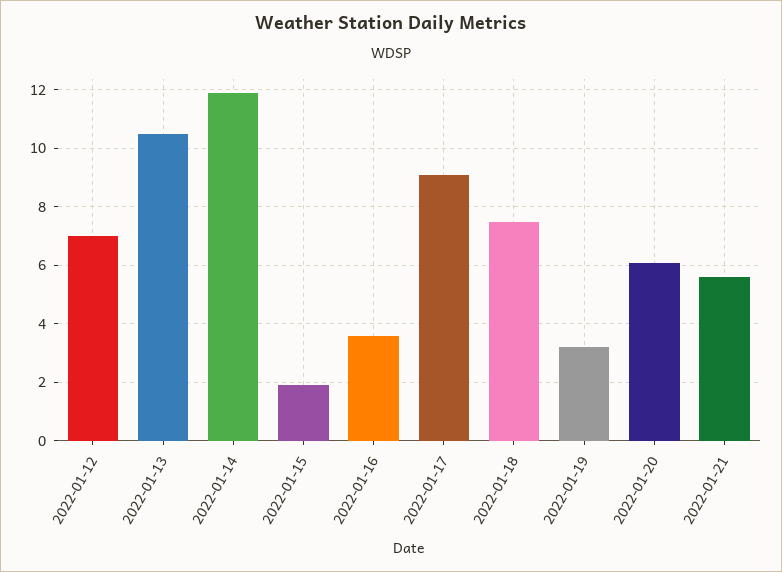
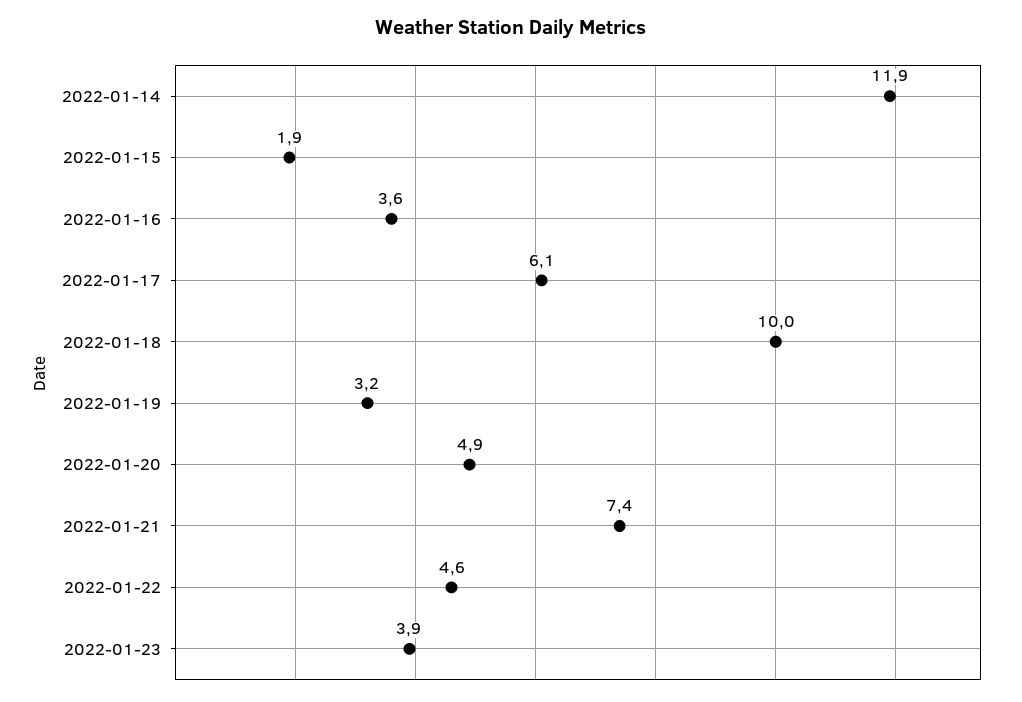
2022-01-12: 7 -> none
2022-01-13: 10.5 -> none
2022-01-17: 9 -> 6.1
2022-01-18: 7.5 -> 10
2022-01-20: 6 -> 4.9
2022-01-21: 5.5 -> 7.4
2022-01-22: none -> 4.6
2022-01-23: none -> 3.9

